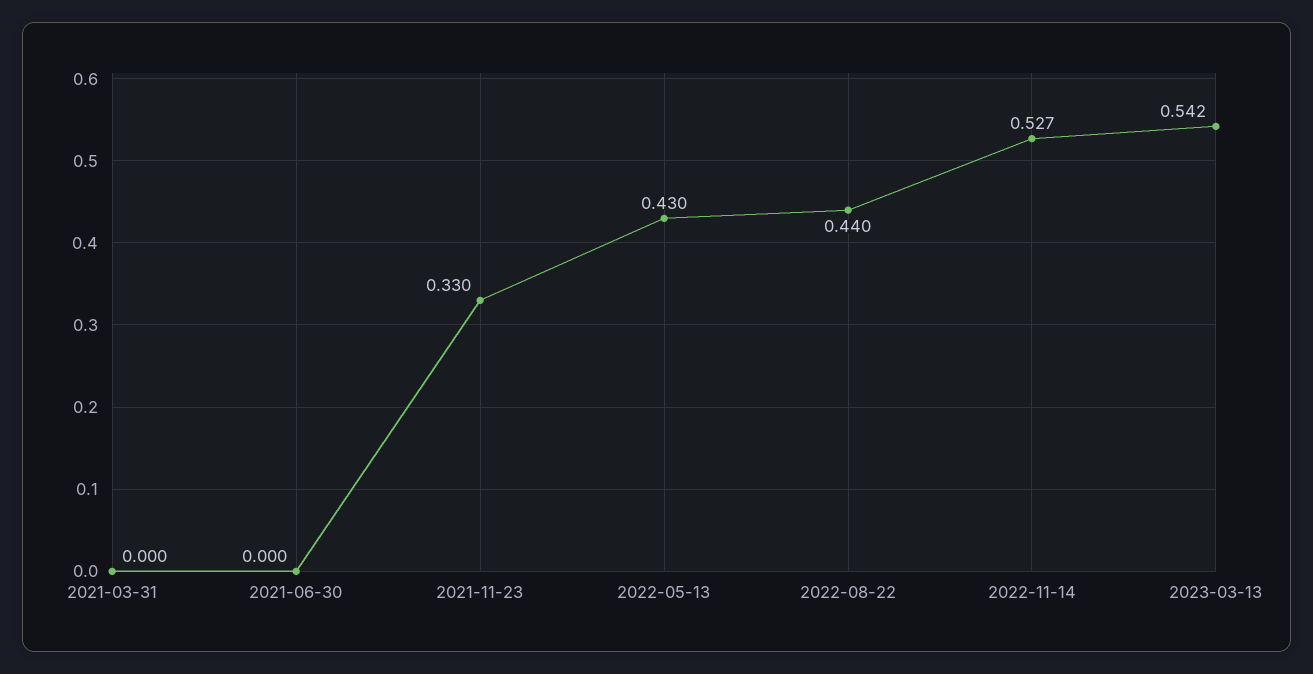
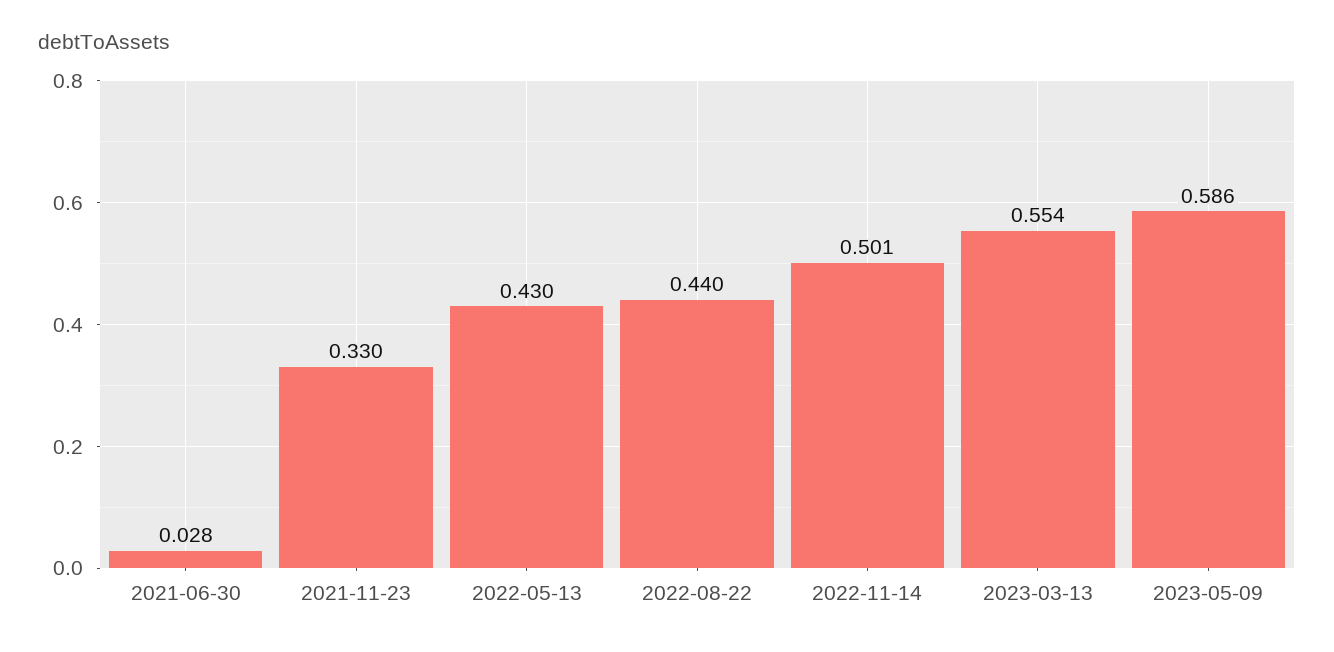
2021-03-31: 0 -> none
2021-06-30: 0 -> 0.028
2022-11-14: 0.527 -> 0.501
2023-03-13: 0.542 -> 0.554
2023-05-09: none -> 0.586

